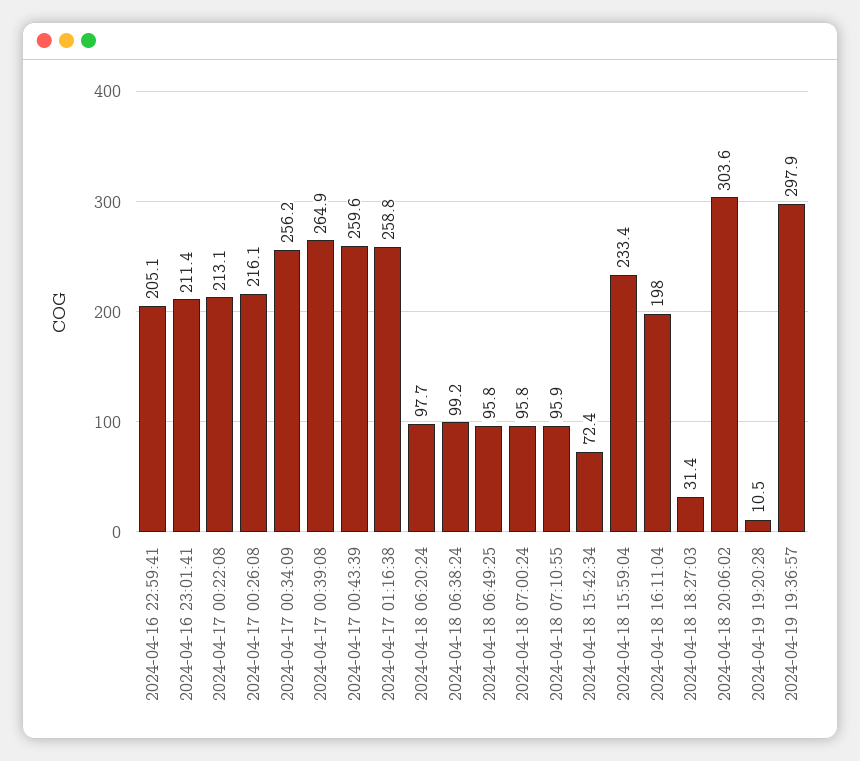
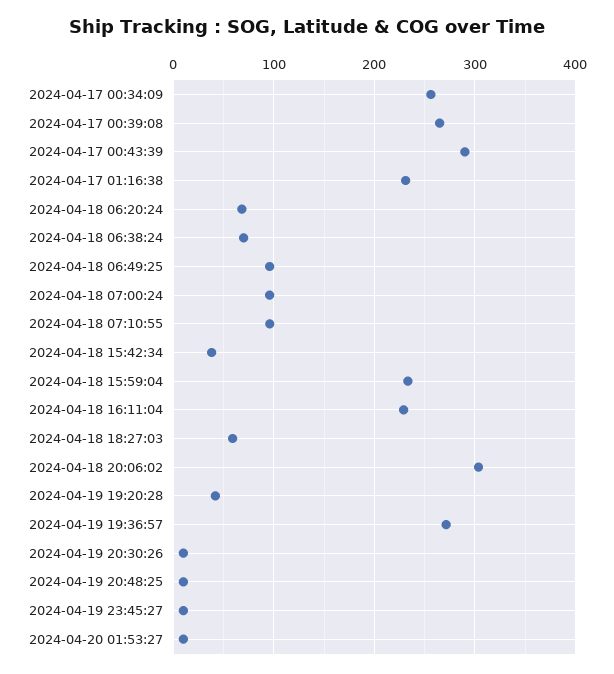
2024-04-16 22:59:41: 205.1 -> none
2024-04-16 23:01:41: 211.4 -> none
2024-04-17 00:22:08: 213.1 -> none
2024-04-17 00:26:08: 216.1 -> none
2024-04-17 00:43:39: 259.6 -> 290
2024-04-17 01:16:38: 258.8 -> 230
2024-04-18 06:20:24: 97.7 -> 70
2024-04-18 06:38:24: 99.2 -> 70
2024-04-18 15:42:34: 72.4 -> 40
2024-04-18 16:11:04: 198 -> 230
2024-04-18 18:27:03: 31.4 -> 60
2024-04-19 19:20:28: 10.5 -> 40
2024-04-19 19:36:57: 297.9 -> 270
2024-04-19 20:30:26: none -> 10
2024-04-19 20:48:25: none -> 10
2024-04-19 23:45:27: none -> 10
2024-04-20 01:53:27: none -> 10

